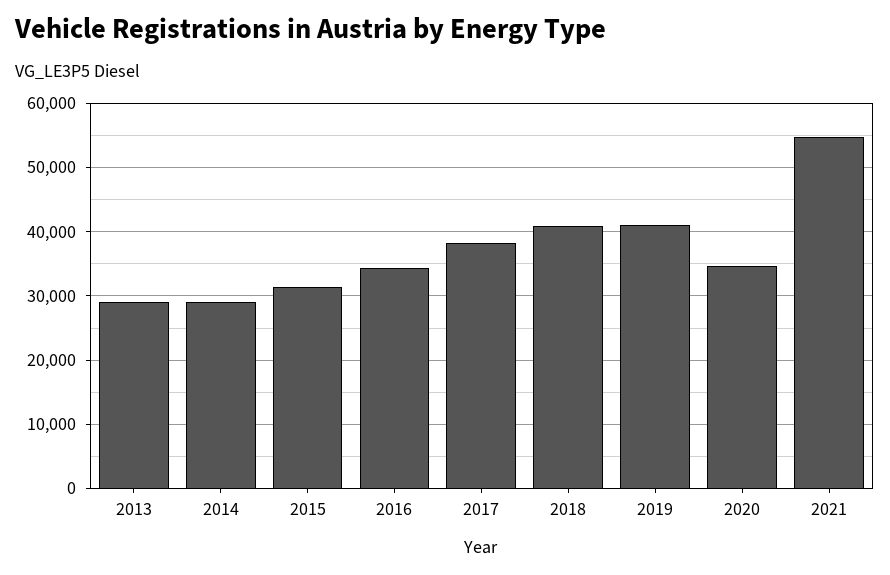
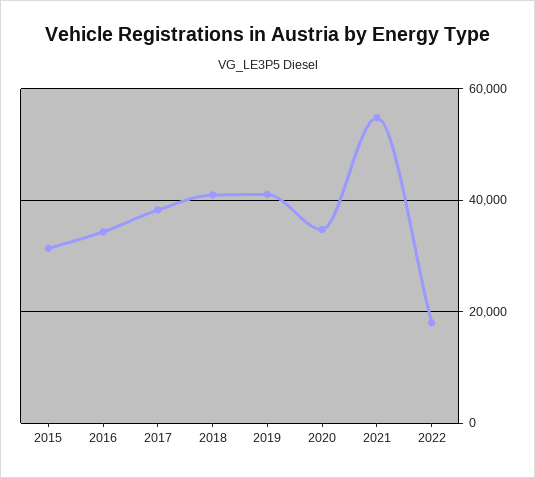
2013: 29000 -> none
2014: 29000 -> none
2022: none -> 18000

